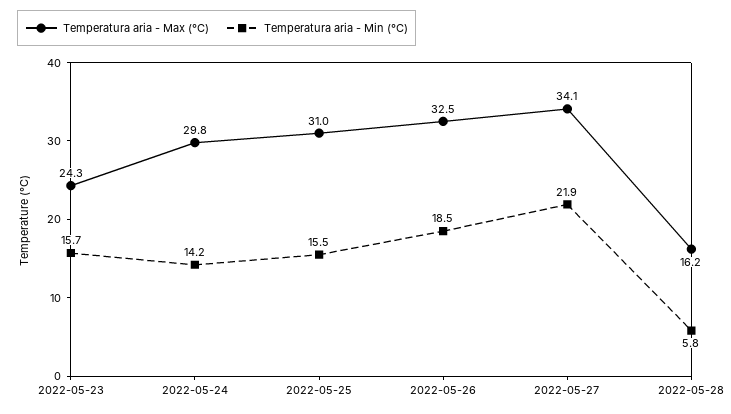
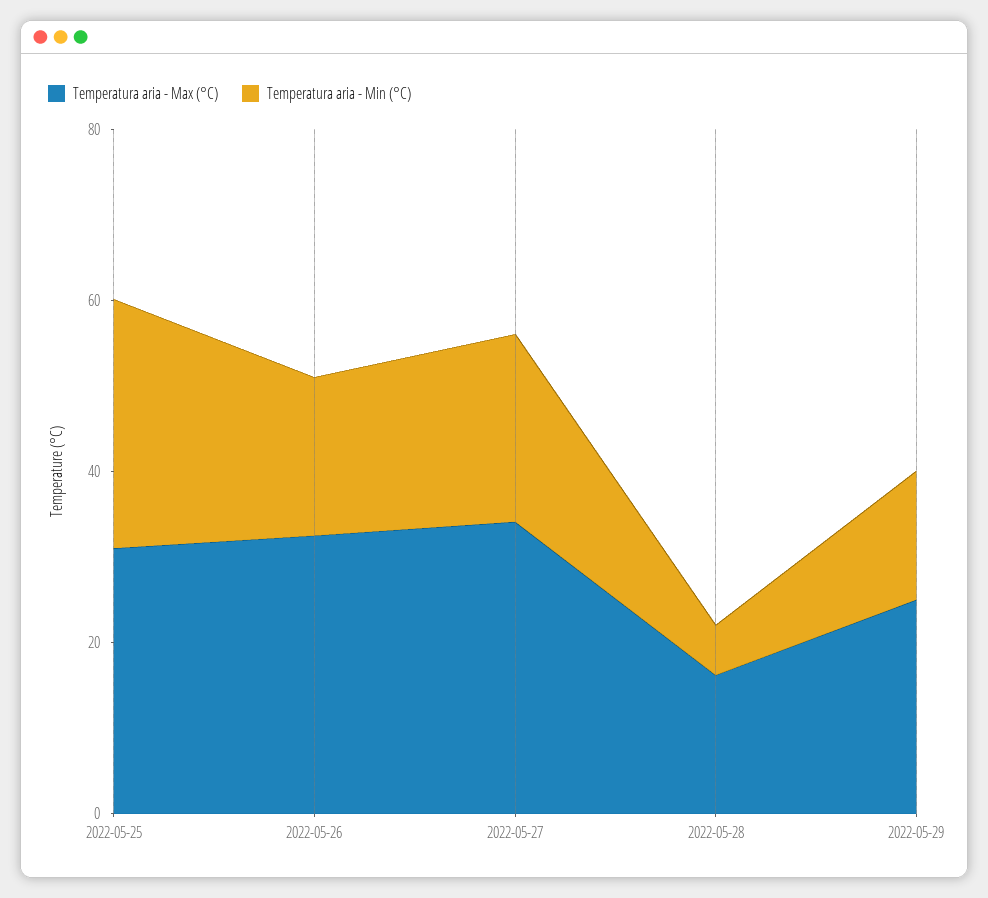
Temperatura aria - Max (°C), 2022-05-23: 24.3 -> none
Temperatura aria - Min (°C), 2022-05-23: 15.7 -> none
Temperatura aria - Max (°C), 2022-05-24: 29.8 -> none
Temperatura aria - Min (°C), 2022-05-24: 14.2 -> none
Temperatura aria - Min (°C), 2022-05-25: 15.5 -> 30
Temperatura aria - Max (°C), 2022-05-29: none -> 25
Temperatura aria - Min (°C), 2022-05-29: none -> 15

